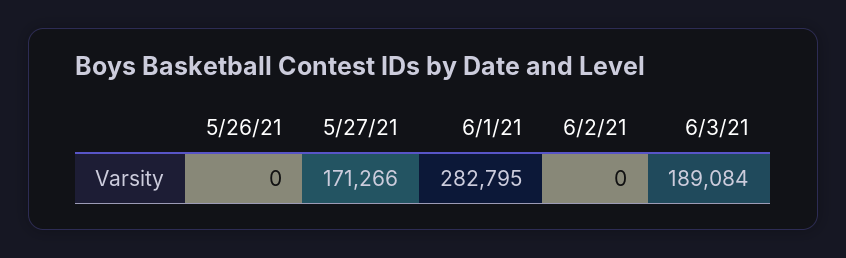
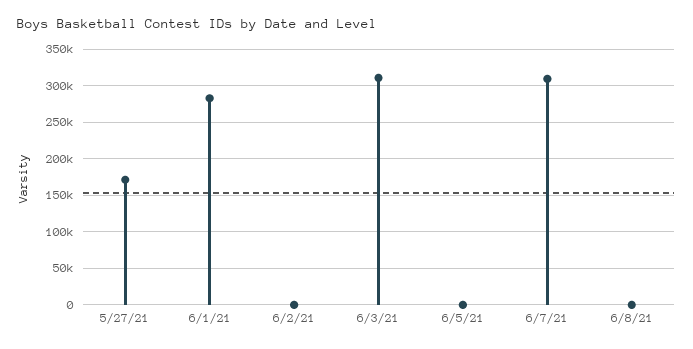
5/26/21: 0 -> none
6/3/21: 189084 -> 310000
6/5/21: none -> 0
6/7/21: none -> 310000
6/8/21: none -> 0

